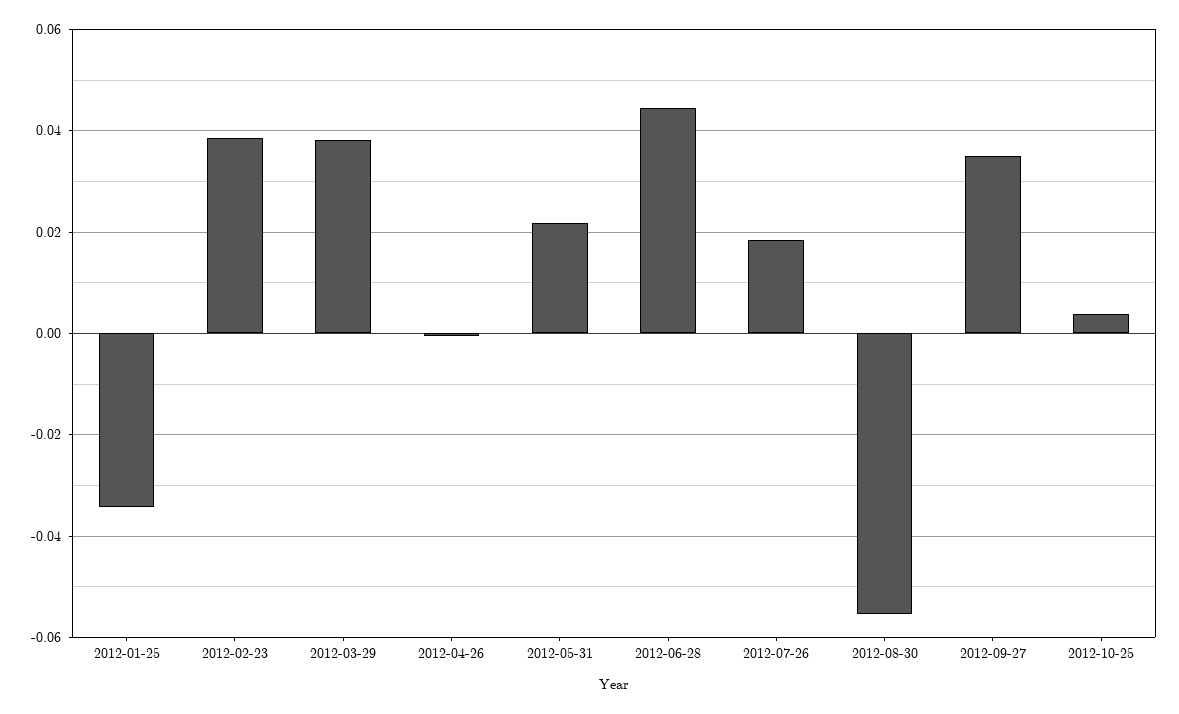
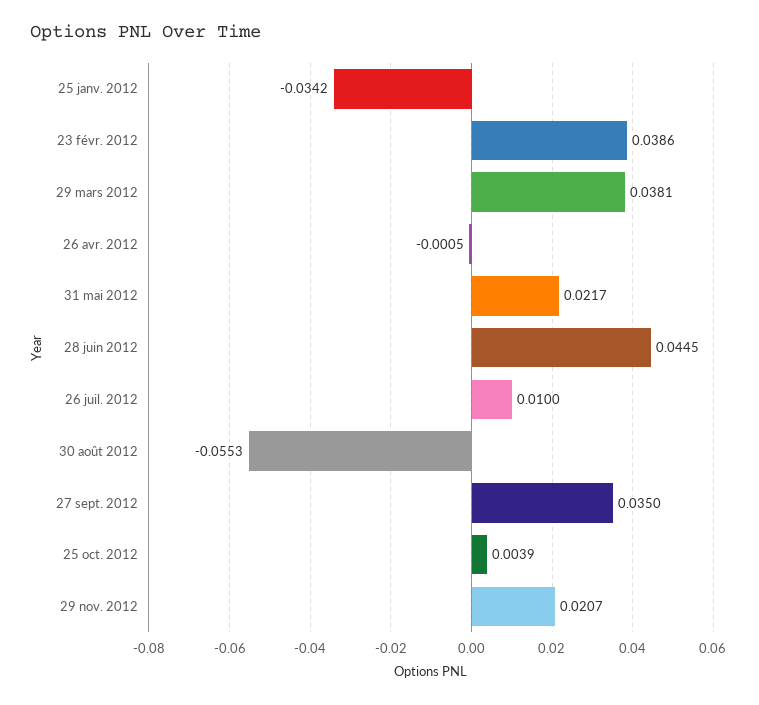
2012-07-26: 0.018 -> 0.01
29 nov. 2012: none -> 0.0207

